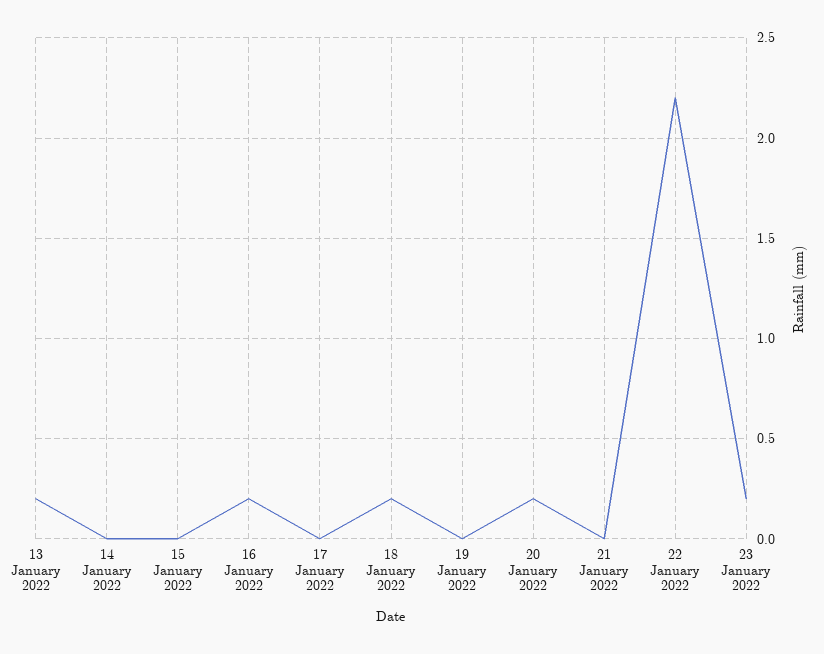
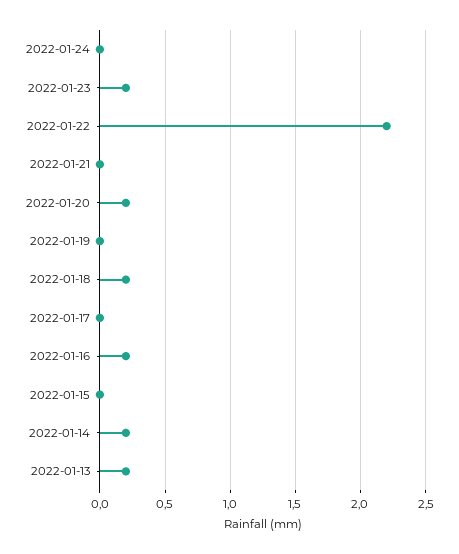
14 January 2022: 0 -> 0.2
2022-01-24: none -> 0

